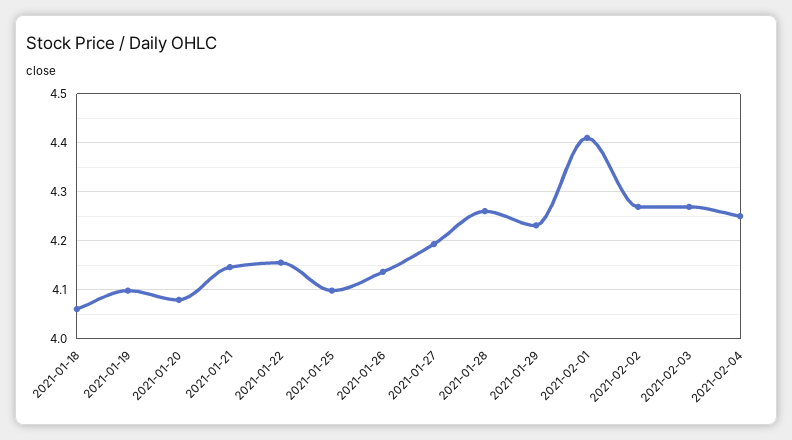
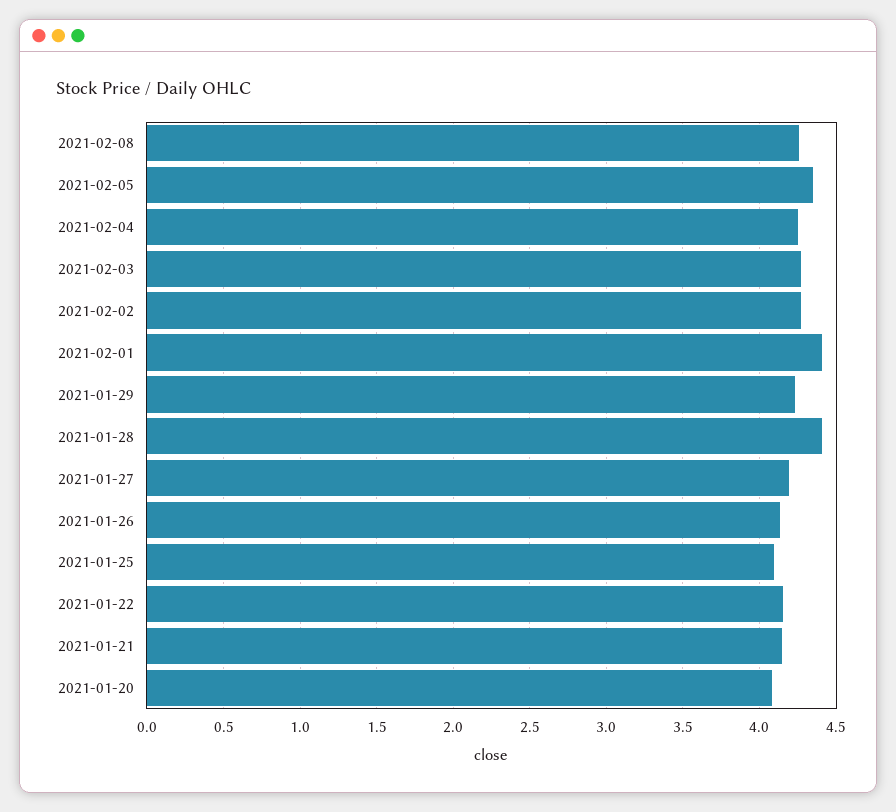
2021-01-18: 4.06 -> none
2021-01-19: 4.1 -> none
2021-01-28: 4.26 -> 4.4
2021-02-08: none -> 4.25
2021-02-05: none -> 4.35

